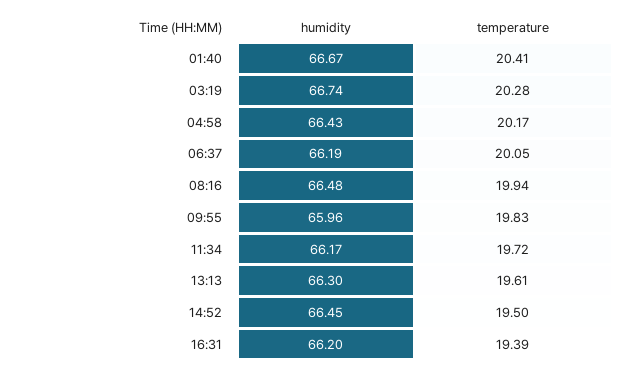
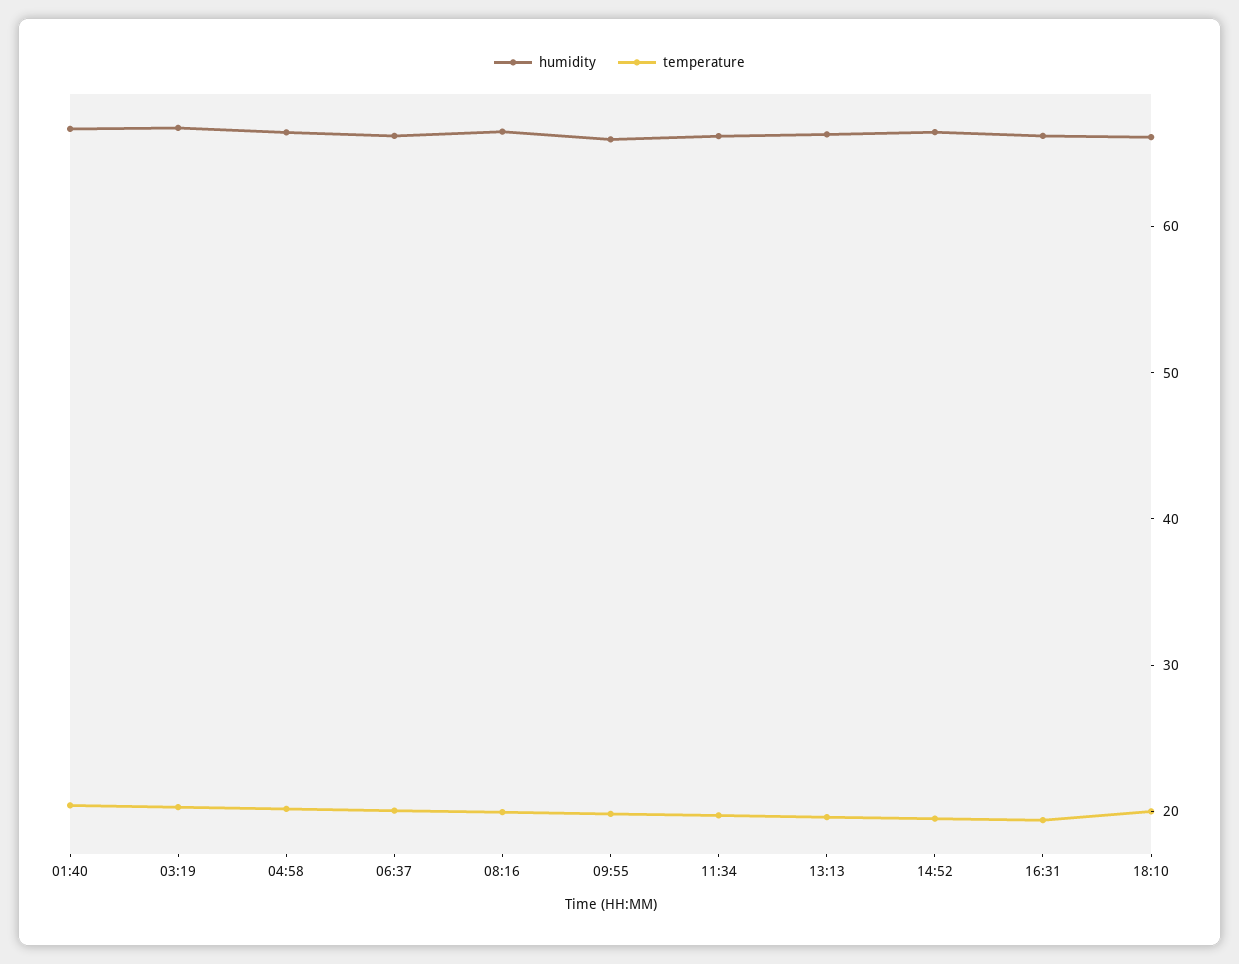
humidity, 18:10: none -> 66
temperature, 18:10: none -> 20

